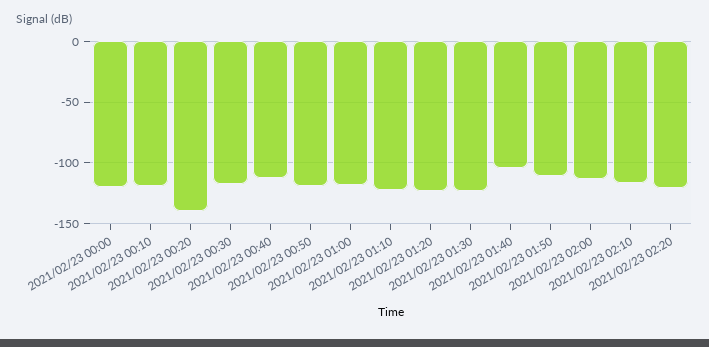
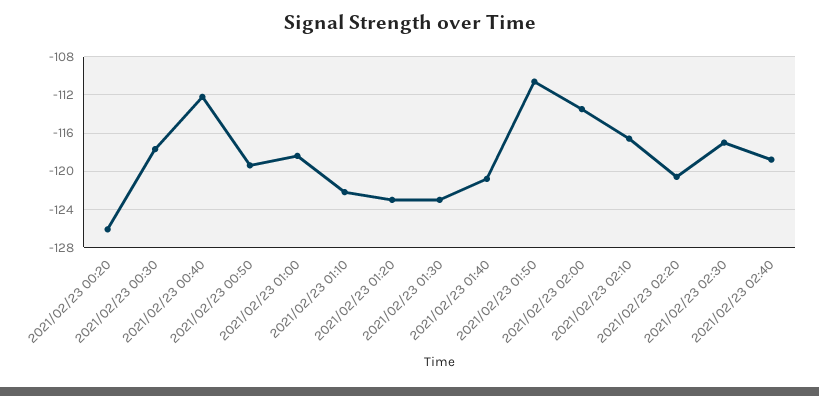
2021/02/23 00:00: -120 -> none
2021/02/23 00:10: -120 -> none
2021/02/23 00:20: -140 -> -126
2021/02/23 01:40: -105 -> -121
2021/02/23 02:30: none -> -117
2021/02/23 02:40: none -> -119

